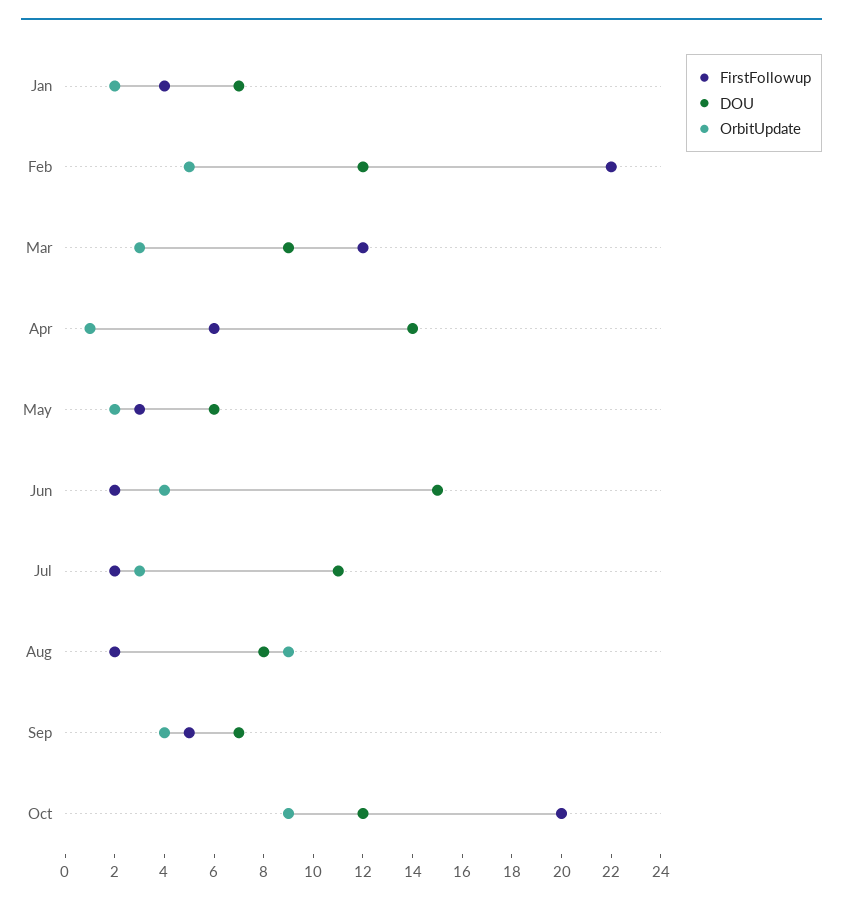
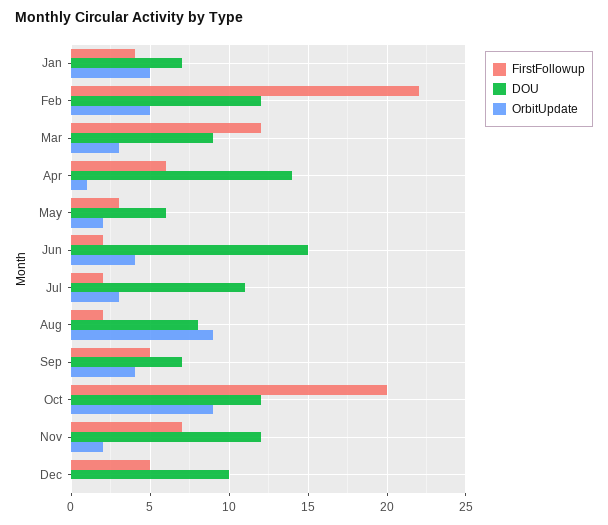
OrbitUpdate, Jan: 2 -> 5
FirstFollowup, Nov: none -> 7
DOU, Nov: none -> 12
OrbitUpdate, Nov: none -> 2
FirstFollowup, Dec: none -> 5
DOU, Dec: none -> 10
OrbitUpdate, Dec: none -> 0

